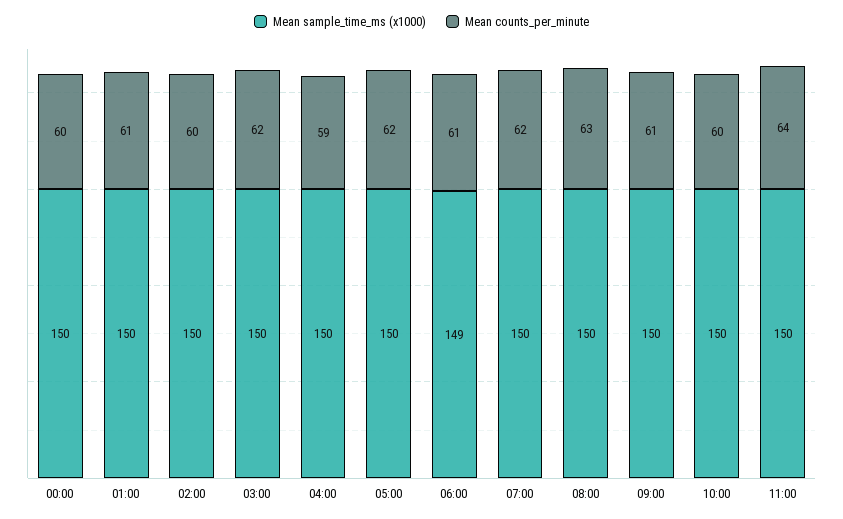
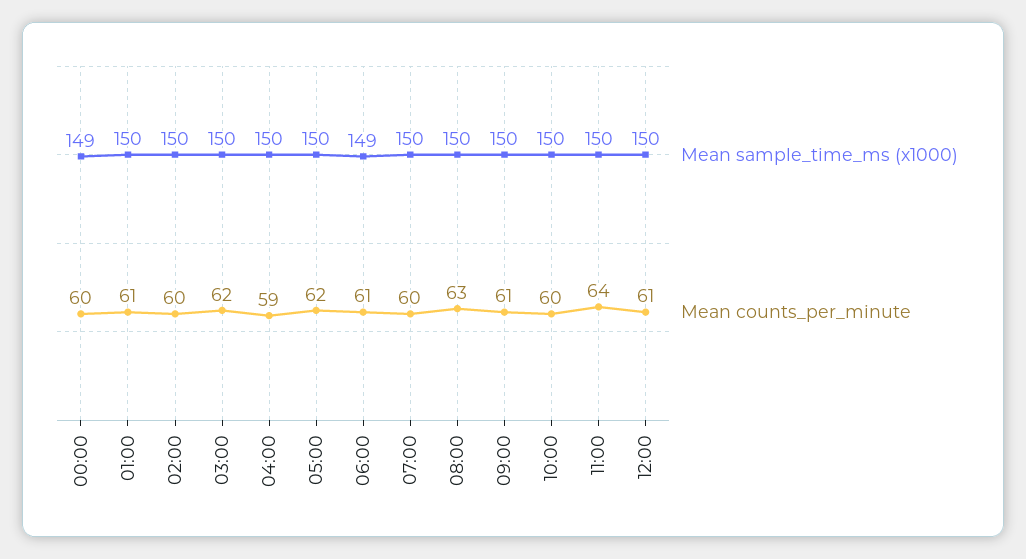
Mean sample_time_ms (x1000), 00:00: 150 -> 149
Mean counts_per_minute, 07:00: 62 -> 60
Mean sample_time_ms (x1000), 12:00: none -> 150
Mean counts_per_minute, 12:00: none -> 61

